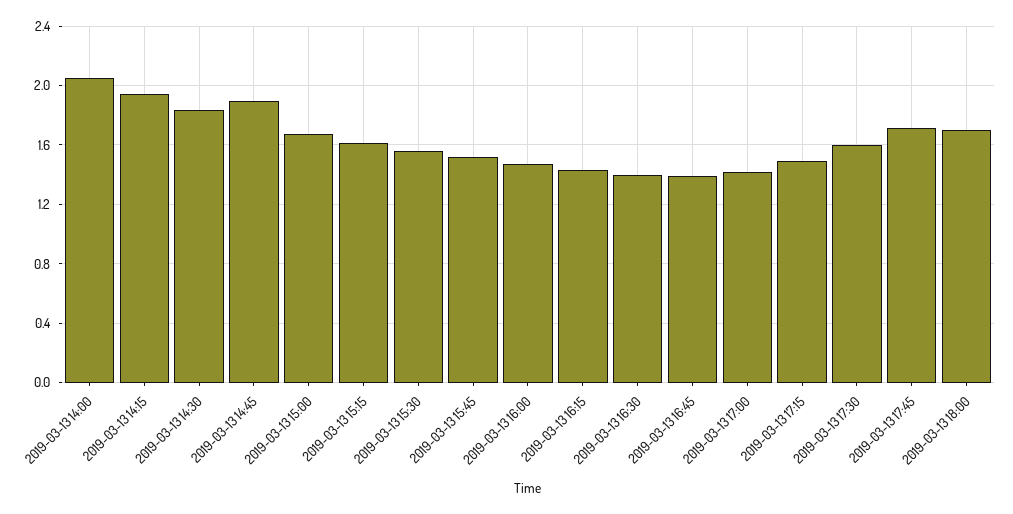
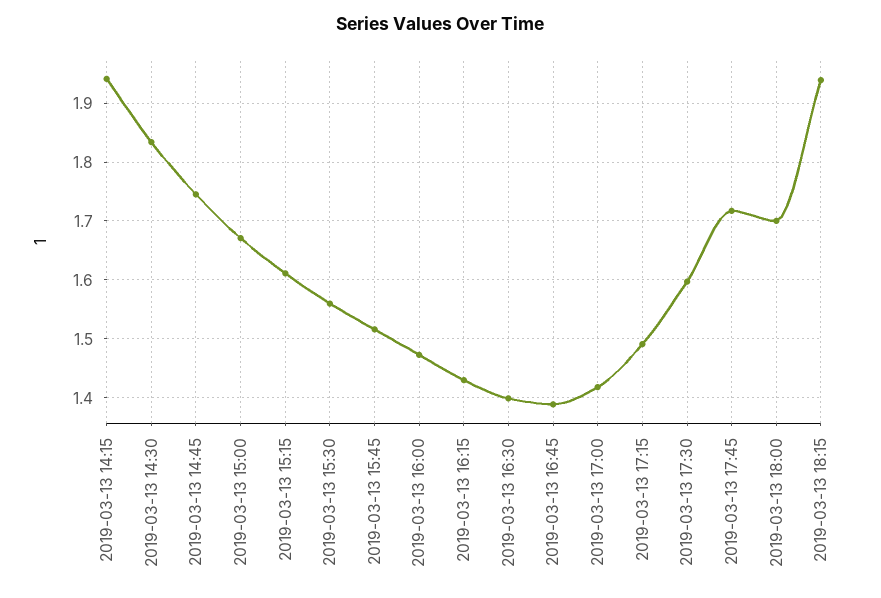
2019-03-13 14:00: 2.05 -> none
2019-03-13 14:45: 1.9 -> 1.74
2019-03-13 18:15: none -> 1.94

